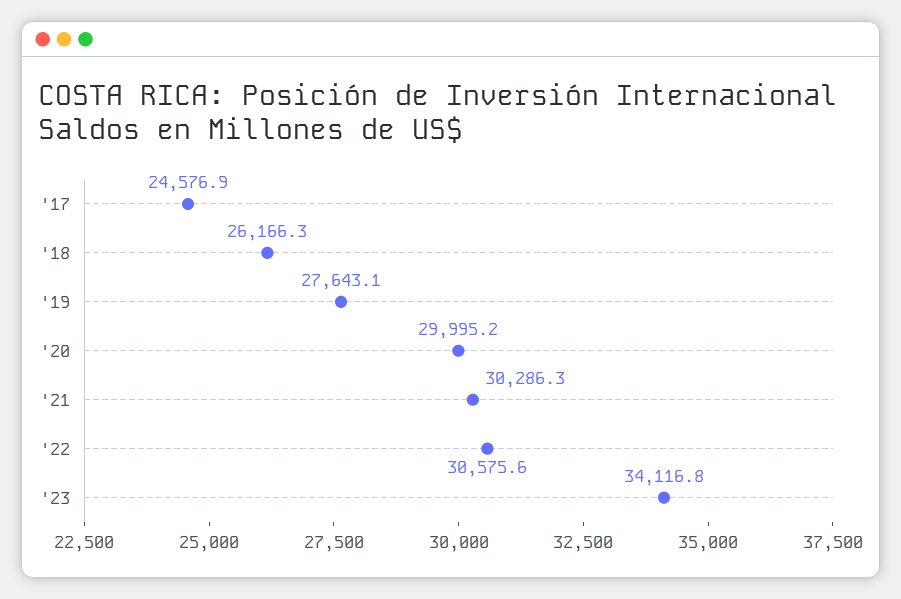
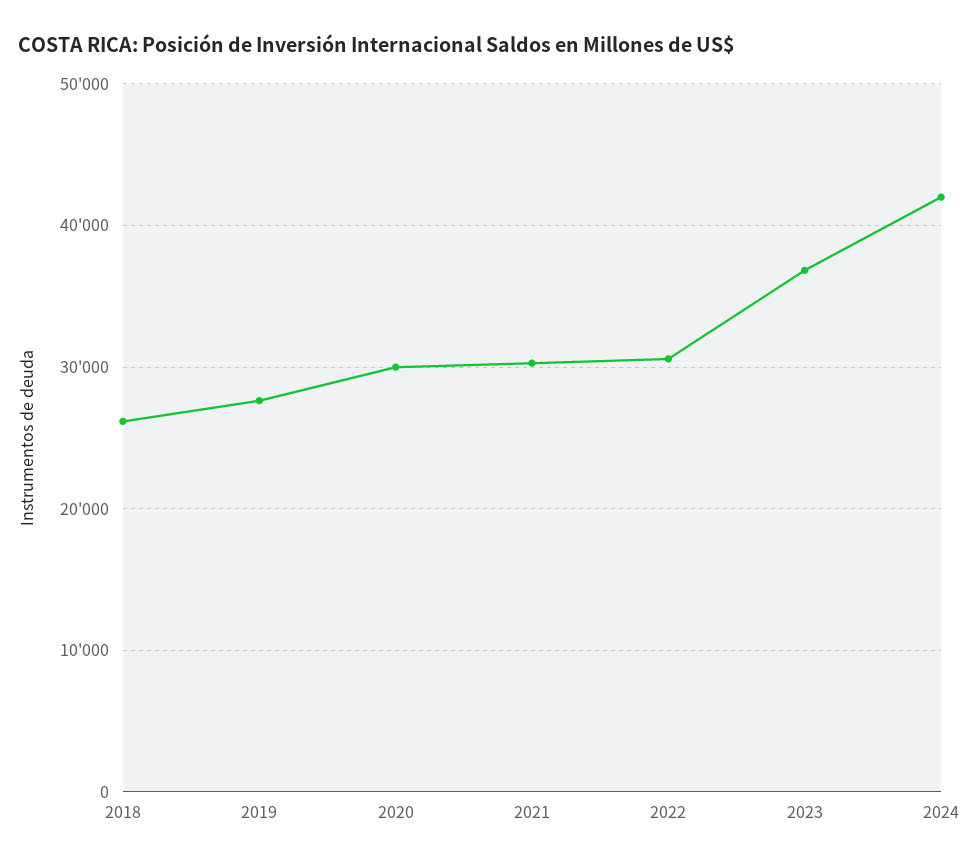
'17: 24576.9 -> none
'23: 34116.8 -> 37000
2024: none -> 42000

